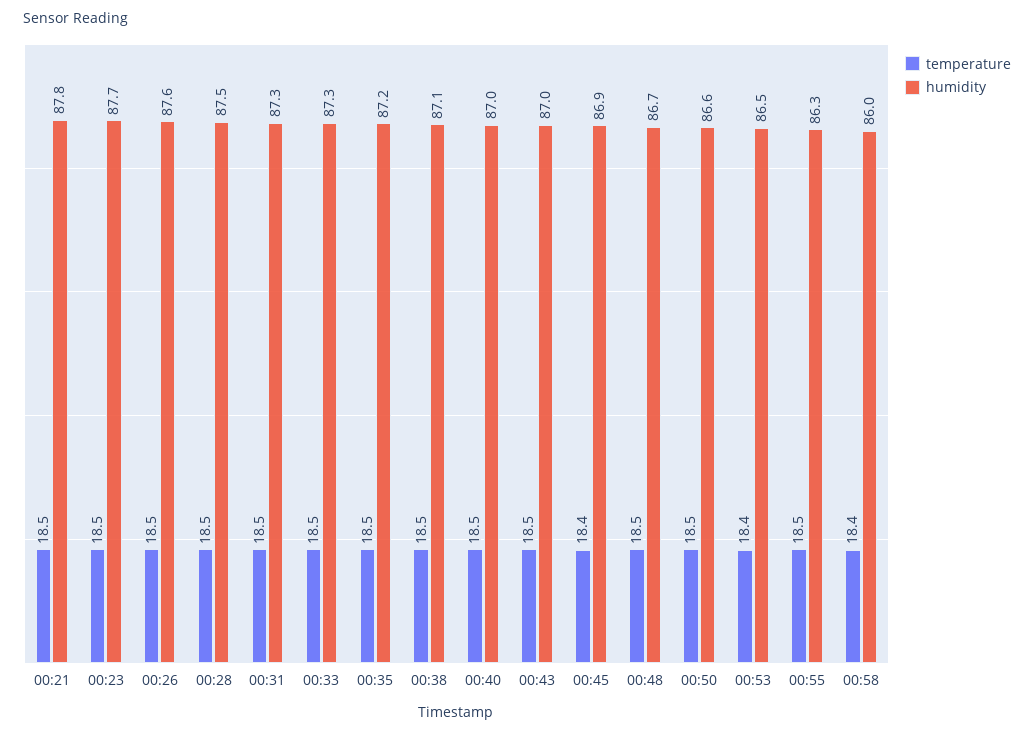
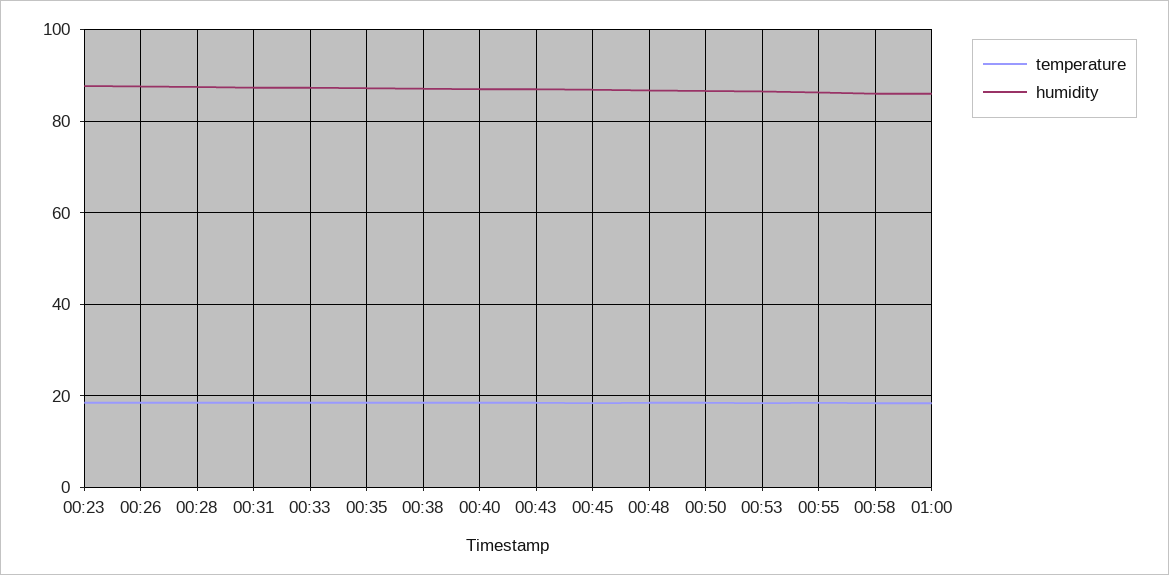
temperature, 00:21: 18.5 -> none
humidity, 00:21: 87.8 -> none
temperature, 01:00: none -> 18
humidity, 01:00: none -> 86

